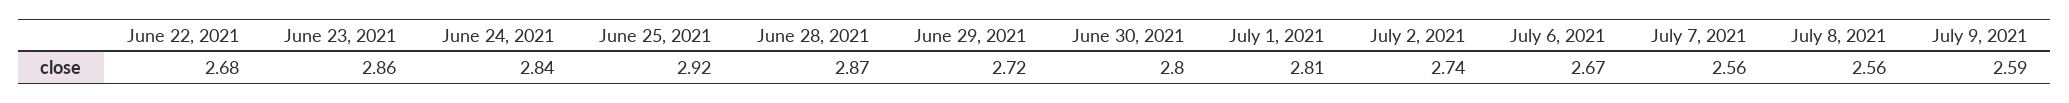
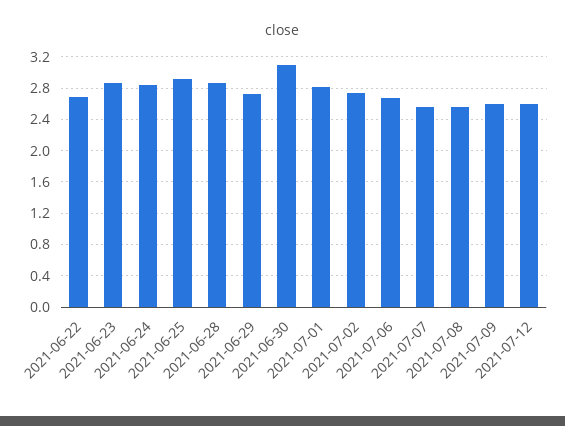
June 30, 2021: 2.8 -> 3.1
2021-07-12: none -> 2.6

